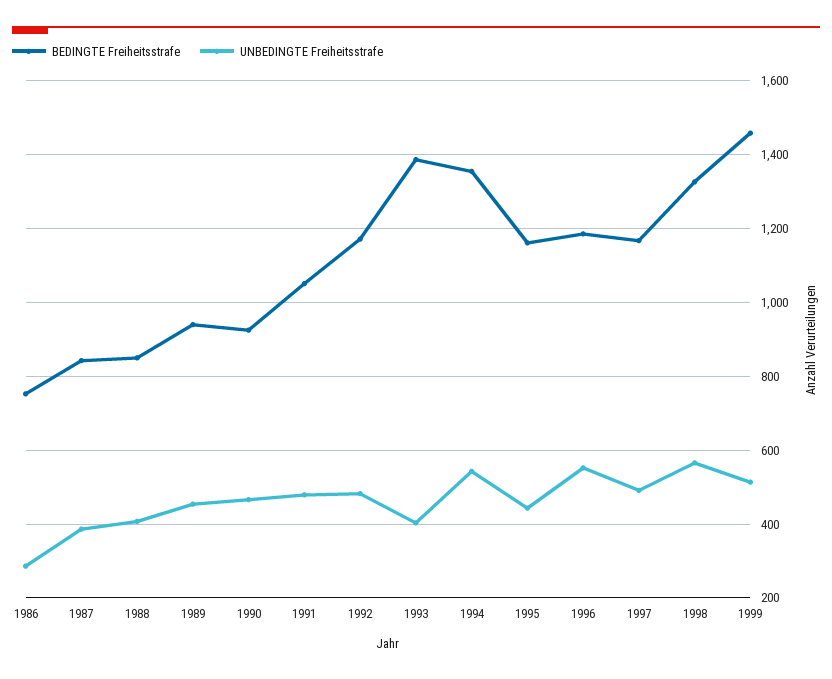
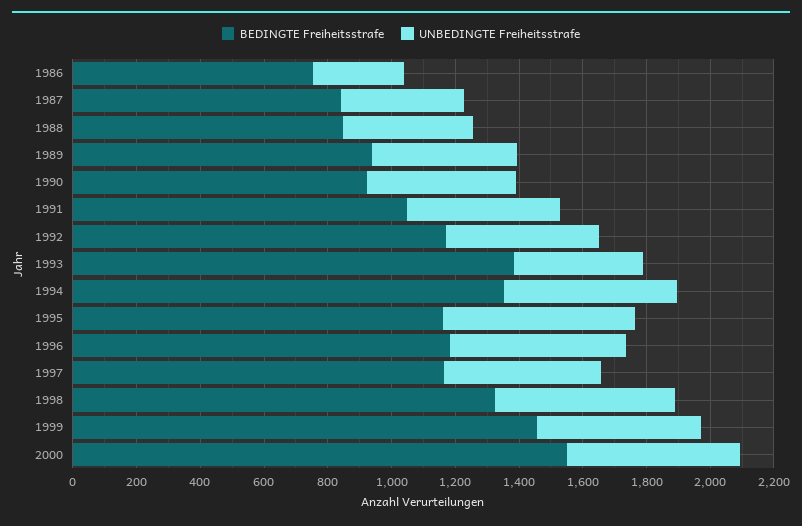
UNBEDINGTE Freiheitsstrafe, 1995: 440 -> 600
BEDINGTE Freiheitsstrafe, 2000: none -> 1550
UNBEDINGTE Freiheitsstrafe, 2000: none -> 550

